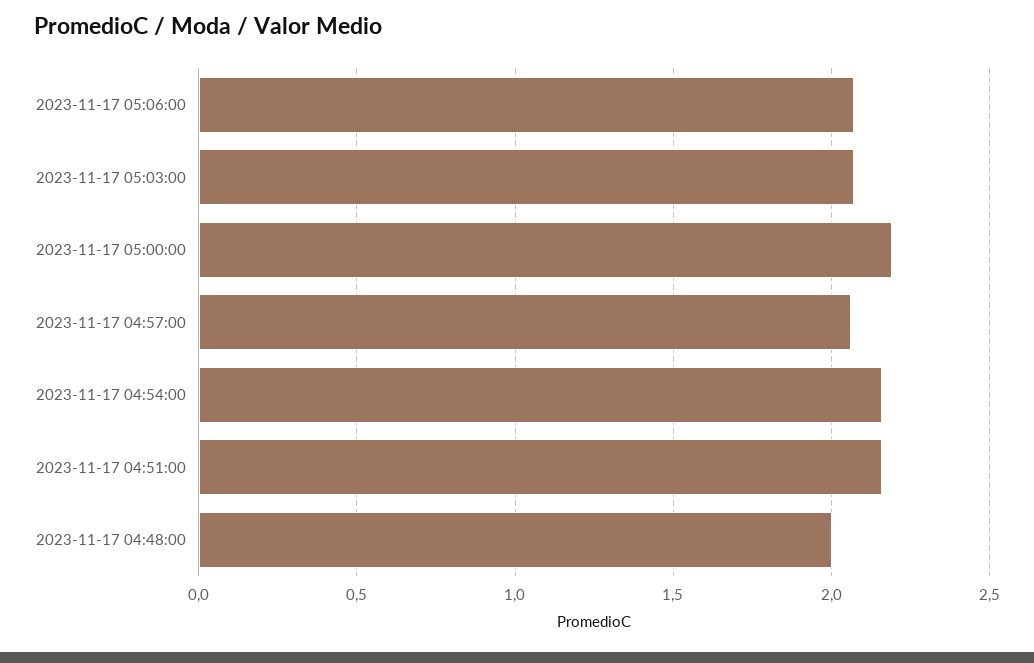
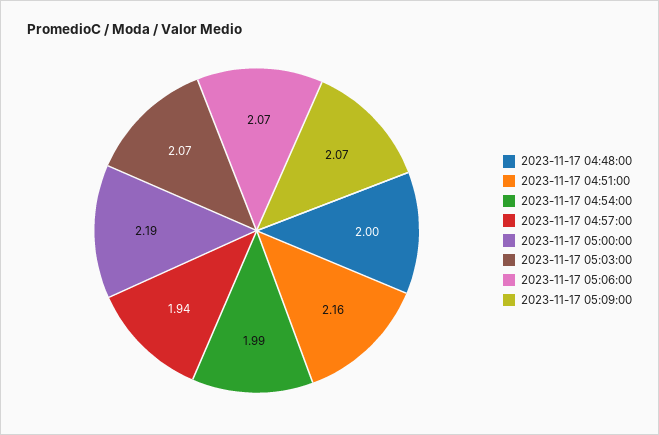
2023-11-17 04:57:00: 2.05 -> 1.94
2023-11-17 04:54:00: 2.15 -> 1.99
2023-11-17 05:09:00: none -> 2.07

